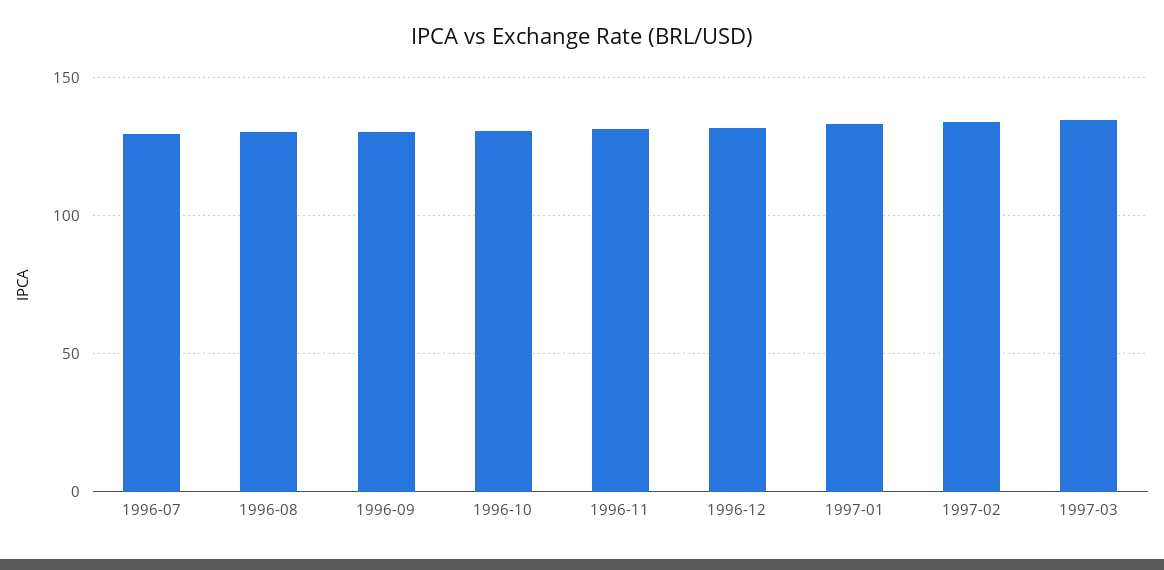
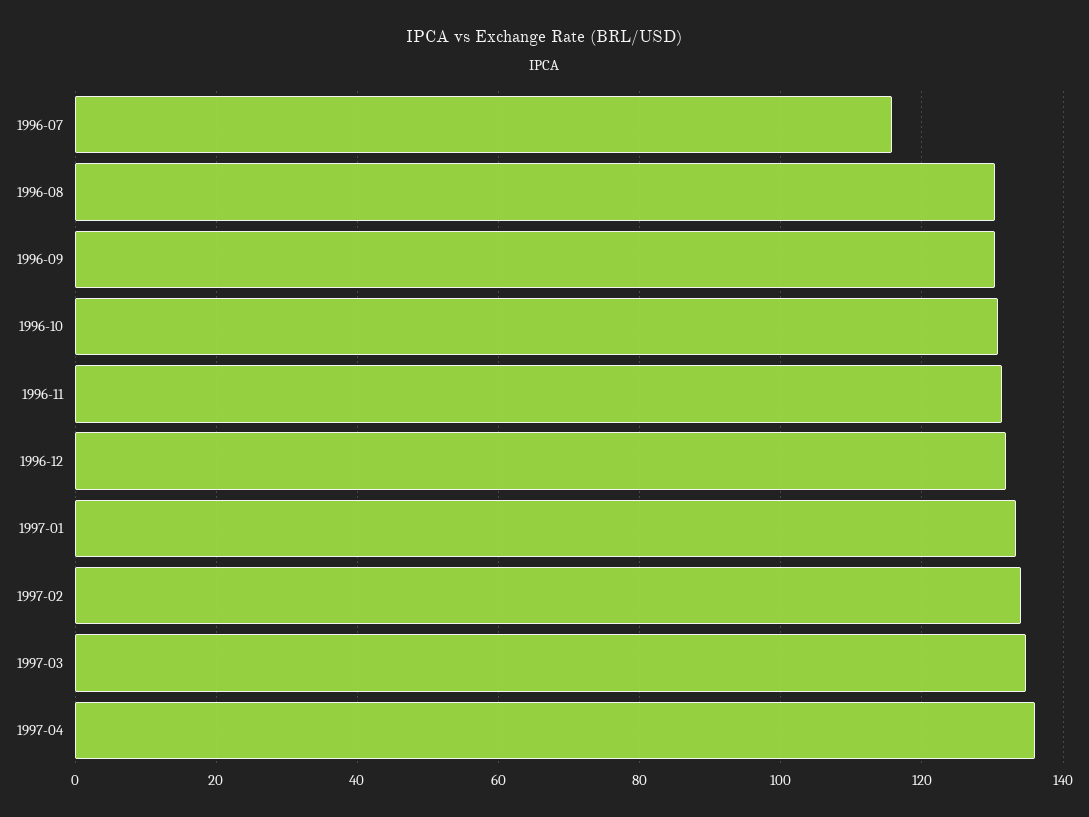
1996-07: 130 -> 116
1997-04: none -> 136

